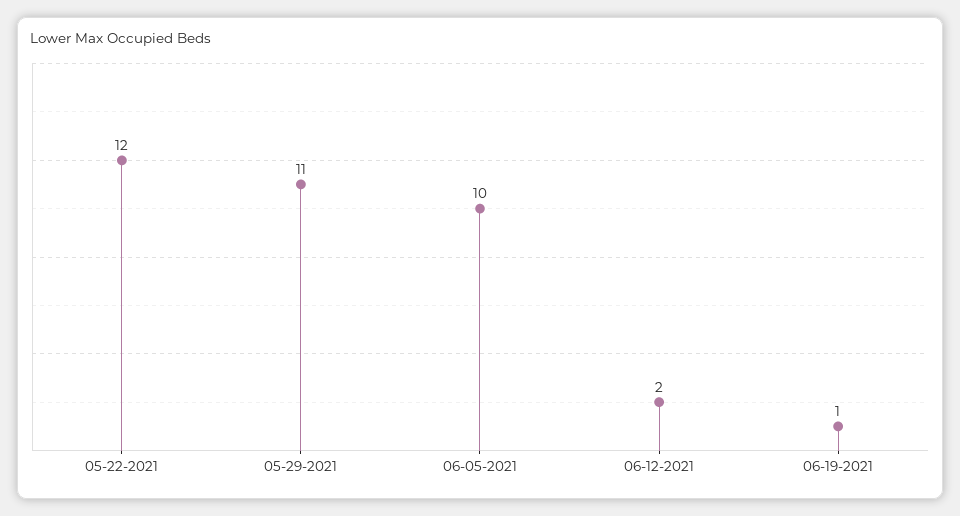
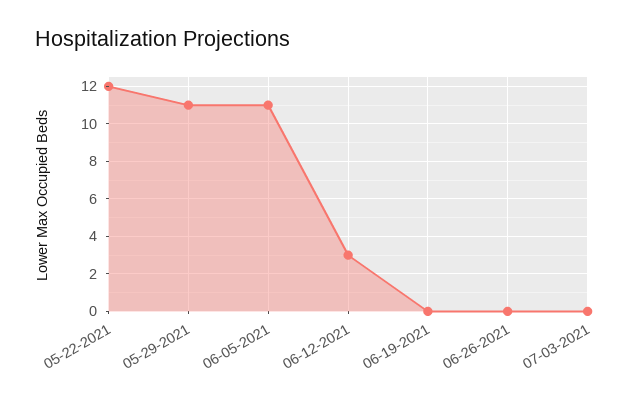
06-05-2021: 10 -> 11
06-12-2021: 2 -> 3
06-19-2021: 1 -> 0
06-26-2021: none -> 0
07-03-2021: none -> 0

